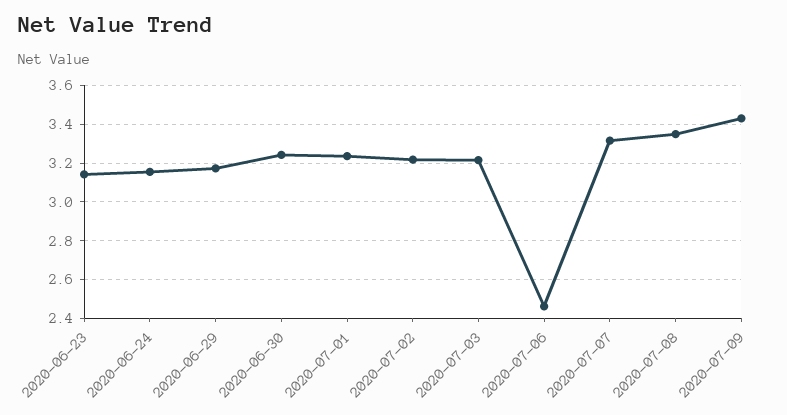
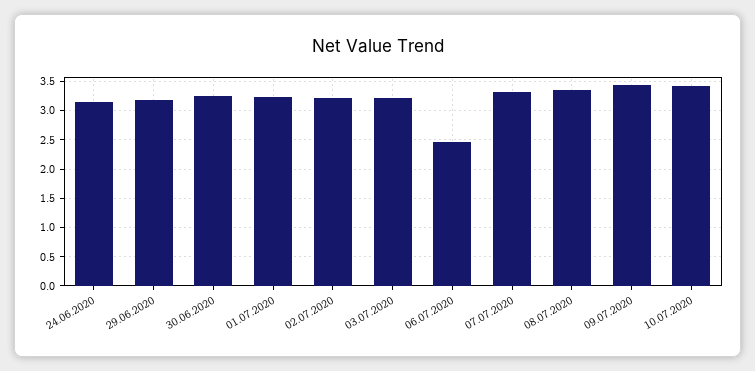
2020-06-23: 3.15 -> none
10.07.2020: none -> 3.5

